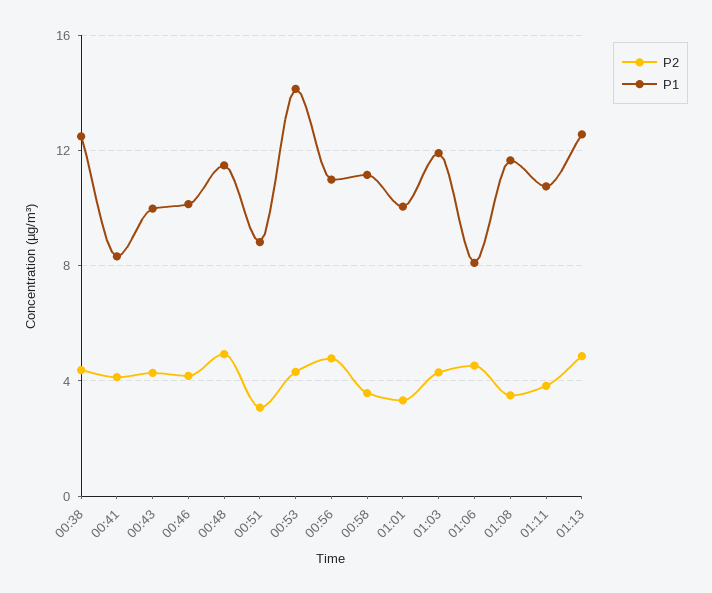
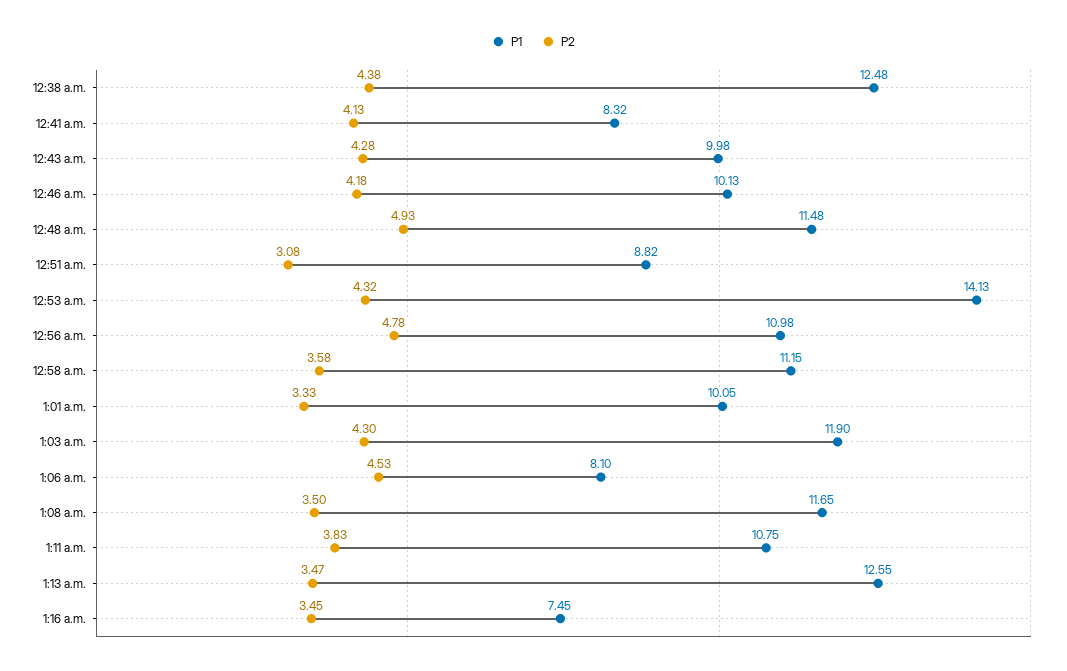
P2, 01:13: 5 -> 3.47
P1, 1:16 a.m.: none -> 7.45
P2, 1:16 a.m.: none -> 3.45

